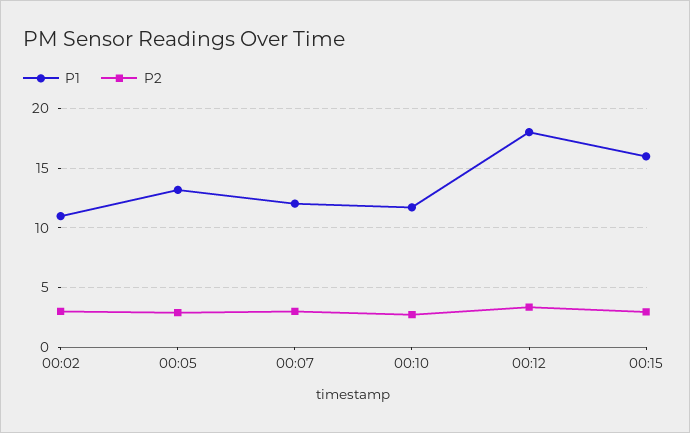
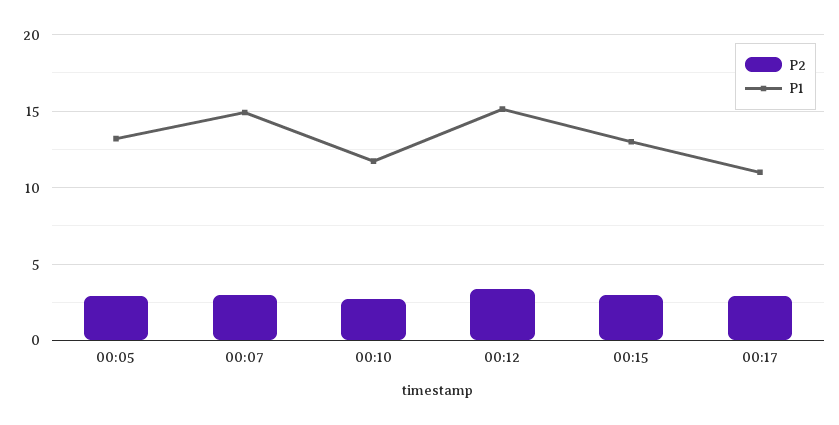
P1, 00:02: 11 -> none
P2, 00:02: 3 -> none
P1, 00:07: 12 -> 15
P1, 00:12: 18 -> 15
P1, 00:15: 16 -> 13
P2, 00:17: none -> 3
P1, 00:17: none -> 11

